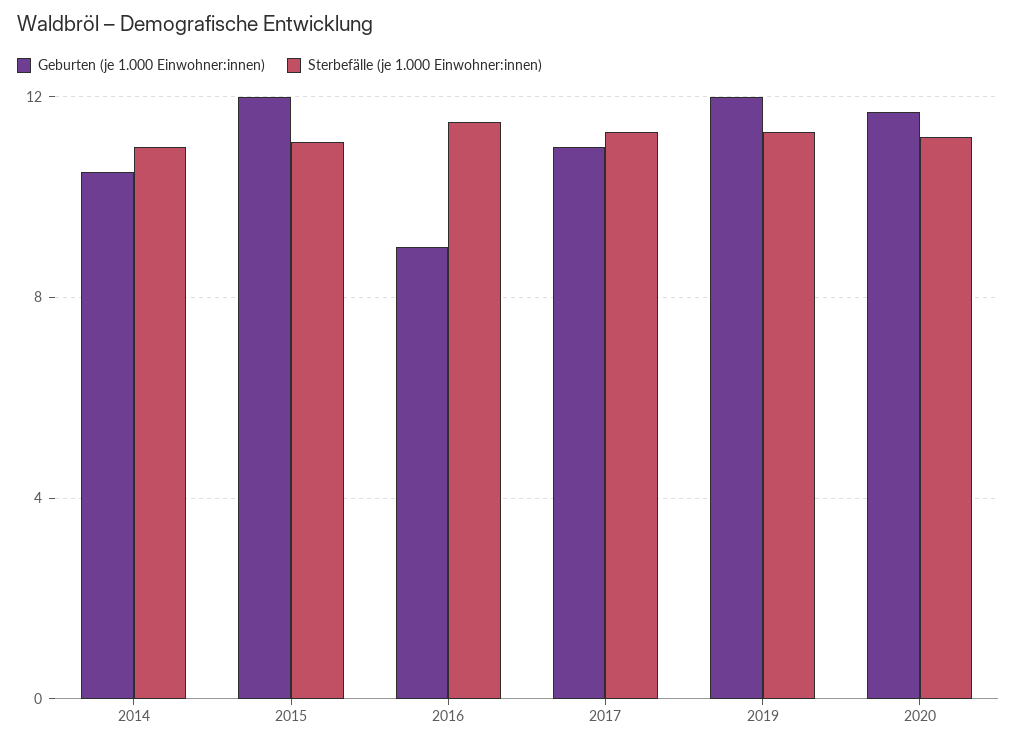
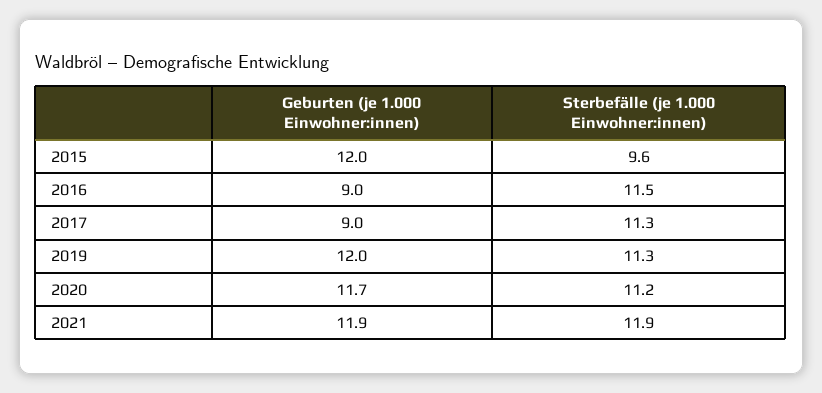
Geburten (je 1.000 Einwohner:innen), 2014: 10.5 -> none
Sterbefälle (je 1.000 Einwohner:innen), 2014: 11 -> none
Sterbefälle (je 1.000 Einwohner:innen), 2015: 11 -> 9.6
Geburten (je 1.000 Einwohner:innen), 2017: 11 -> 9
Geburten (je 1.000 Einwohner:innen), 2021: none -> 11.9
Sterbefälle (je 1.000 Einwohner:innen), 2021: none -> 11.9

